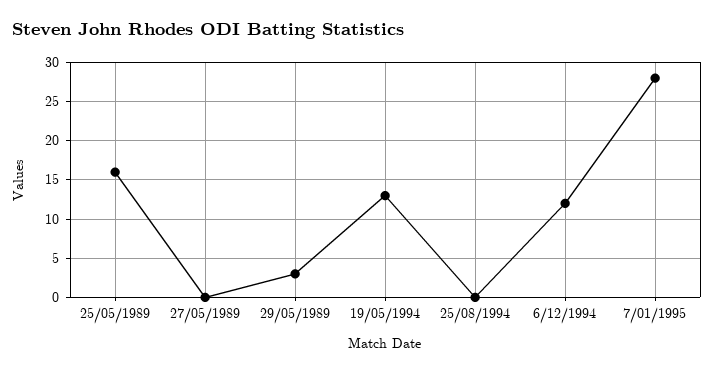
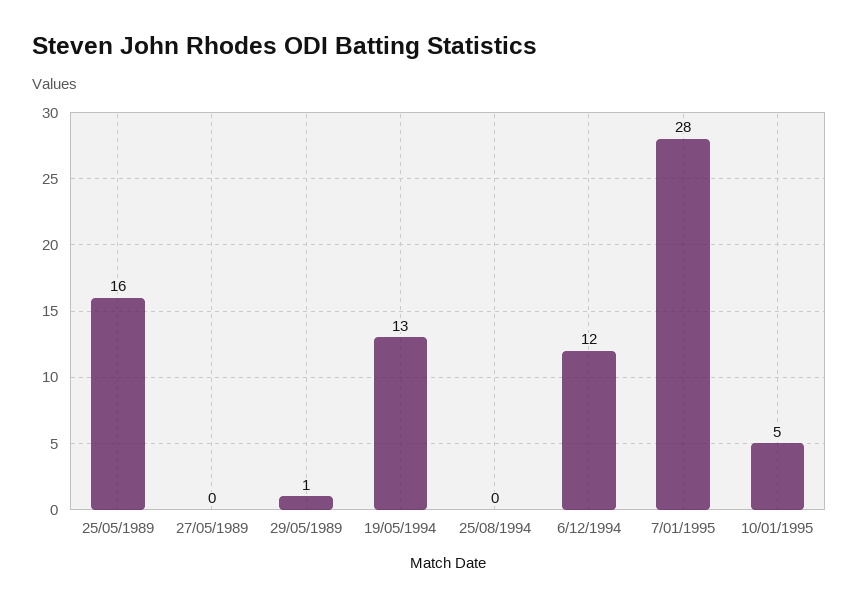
29/05/1989: 3 -> 1
10/01/1995: none -> 5

